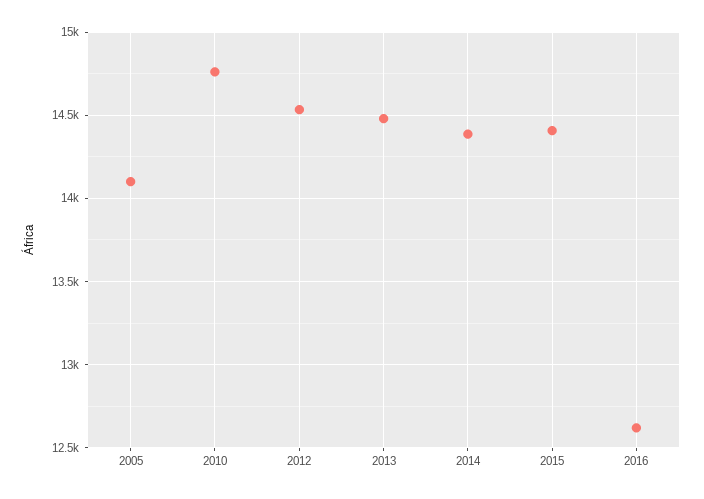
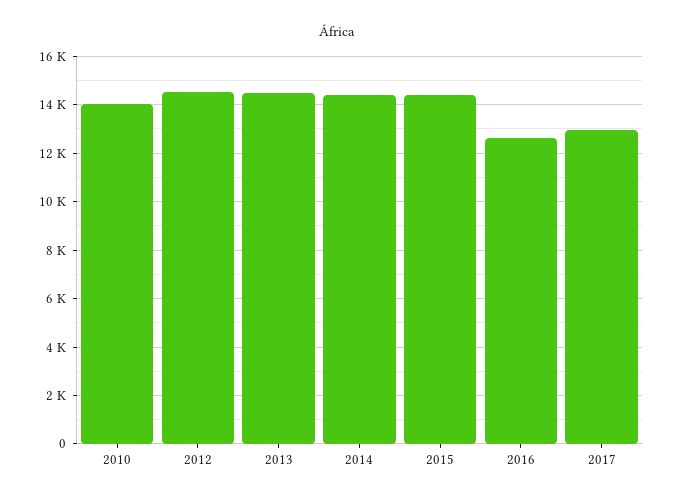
2005: 14100 -> none
2010: 14750 -> 14000
2017: none -> 13000

